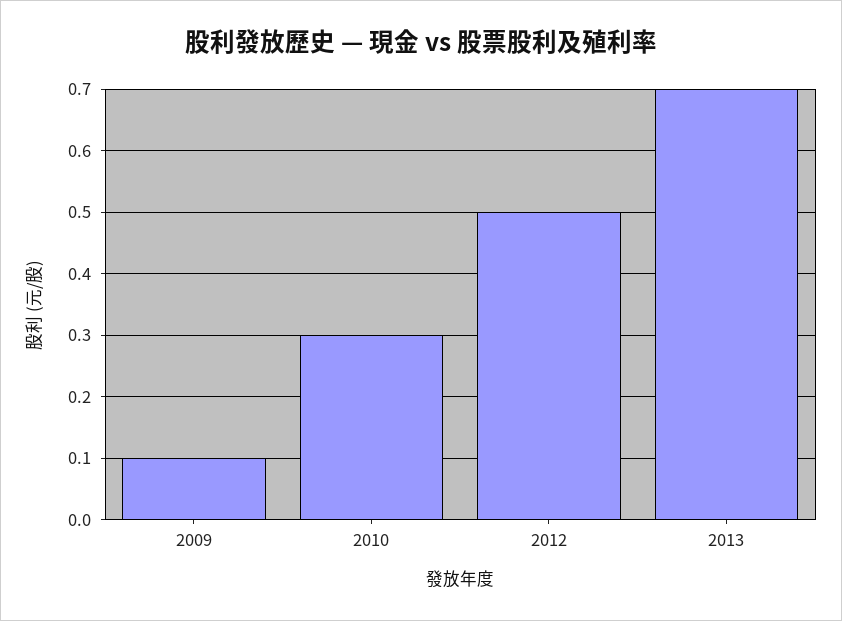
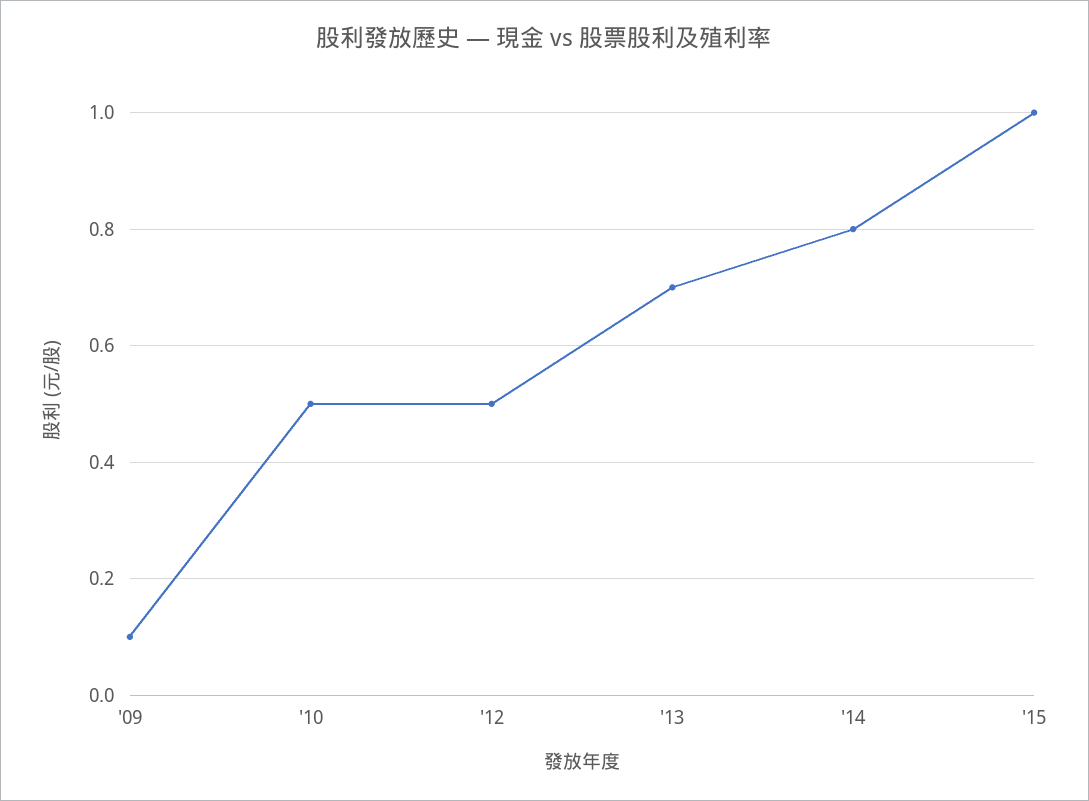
2010: 0.3 -> 0.5
'14: none -> 0.8
'15: none -> 1

